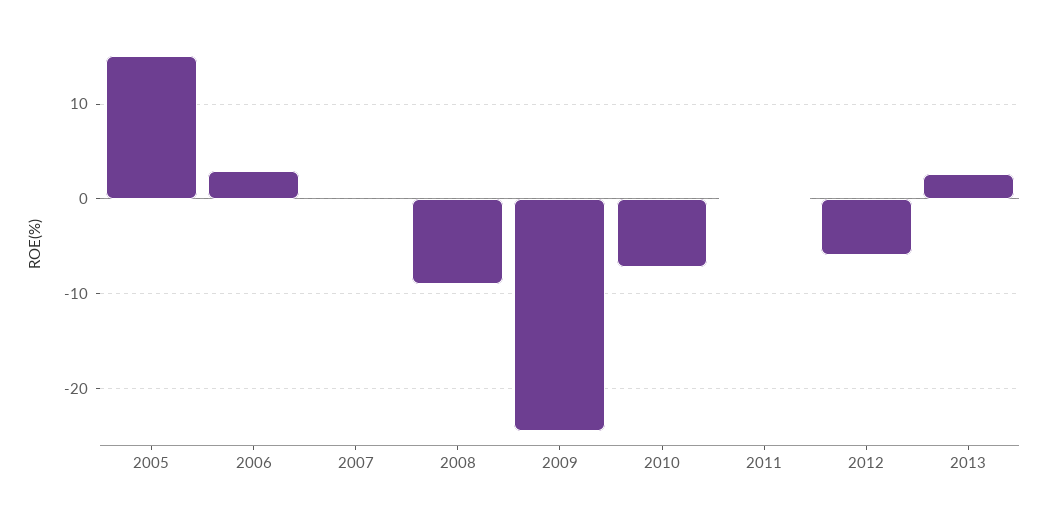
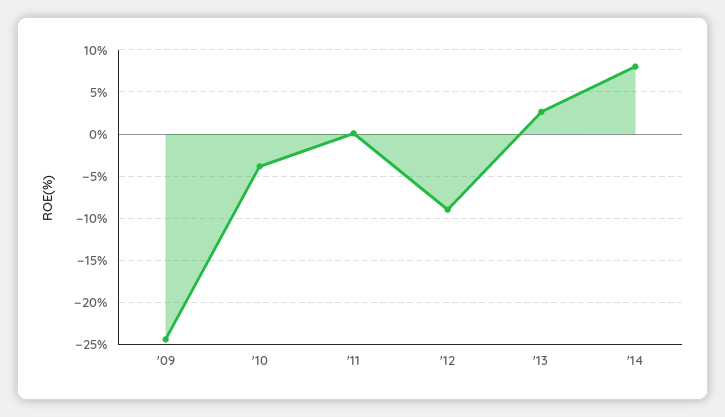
2005: 15 -> none
2006: 3 -> none
2007: 0 -> none
2008: -9 -> none
2010: -7 -> -4
2012: -6 -> -9
'14: none -> 8

